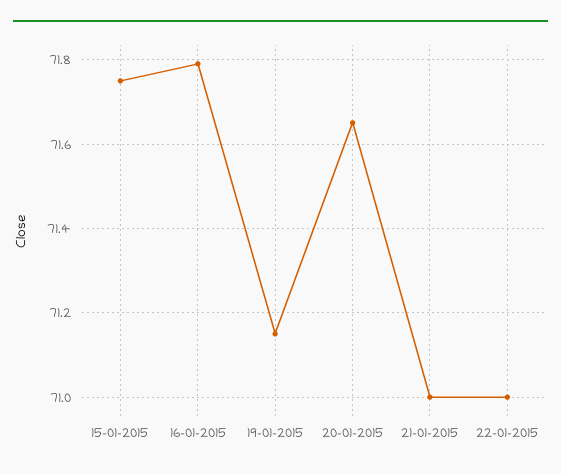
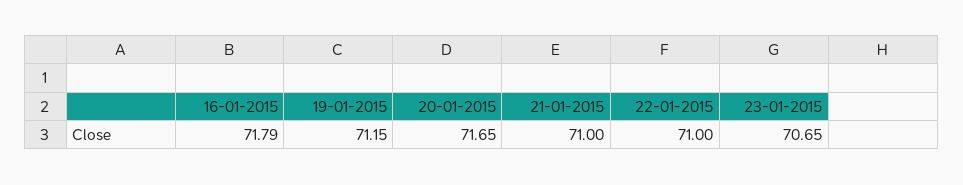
15-01-2015: 71.75 -> none
23-01-2015: none -> 70.65

